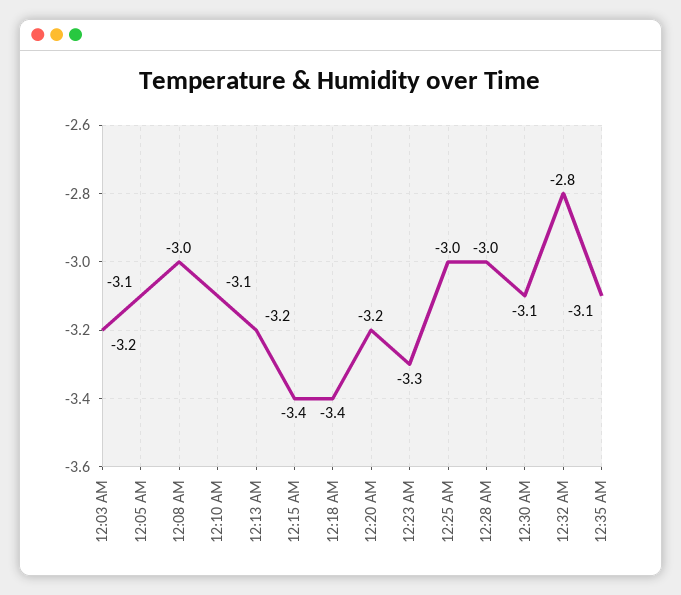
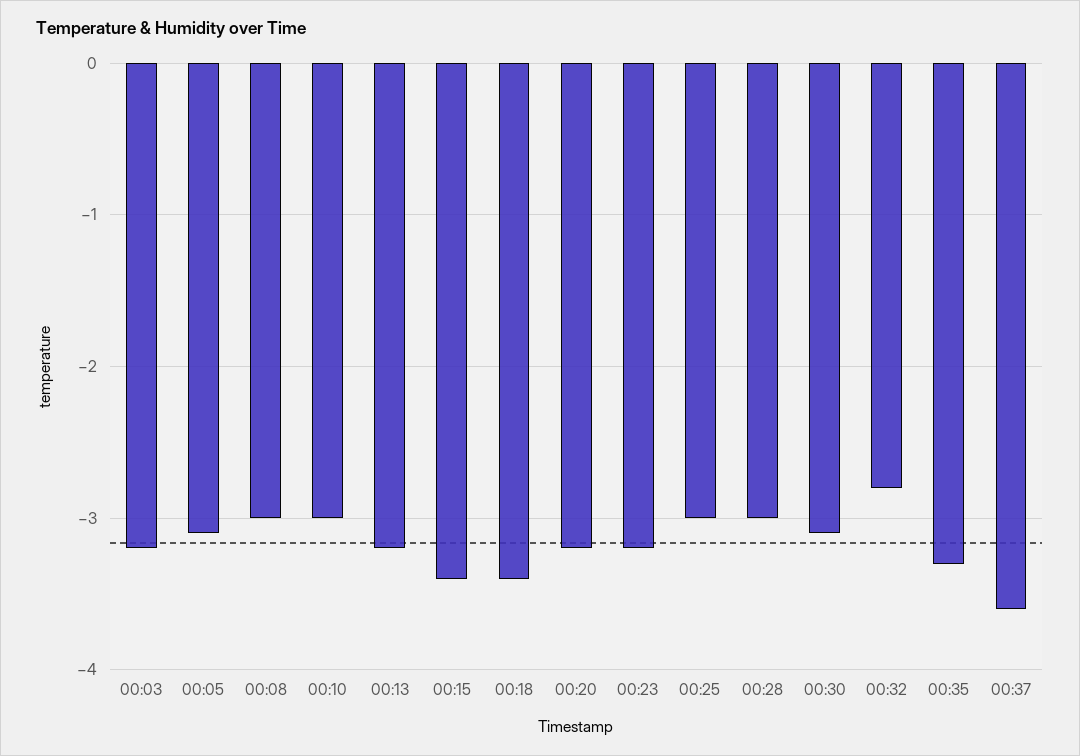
12:10 AM: -3.1 -> -3
12:23 AM: -3.3 -> -3.2
12:35 AM: -3.1 -> -3.3
00:37: none -> -3.6

